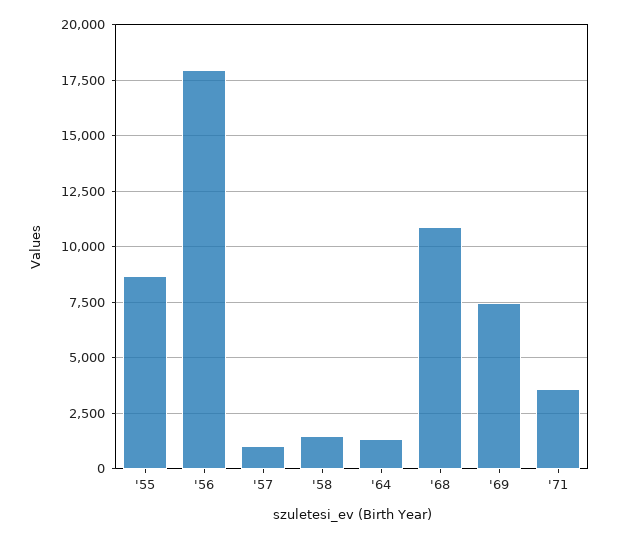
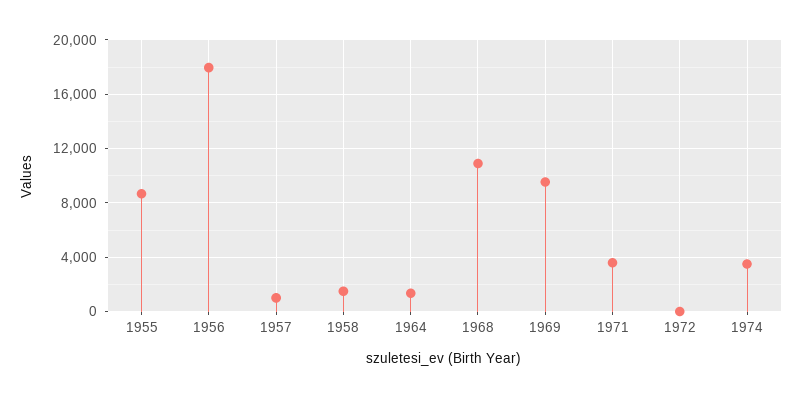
'69: 7500 -> 9500
1972: none -> 0
1974: none -> 3500

